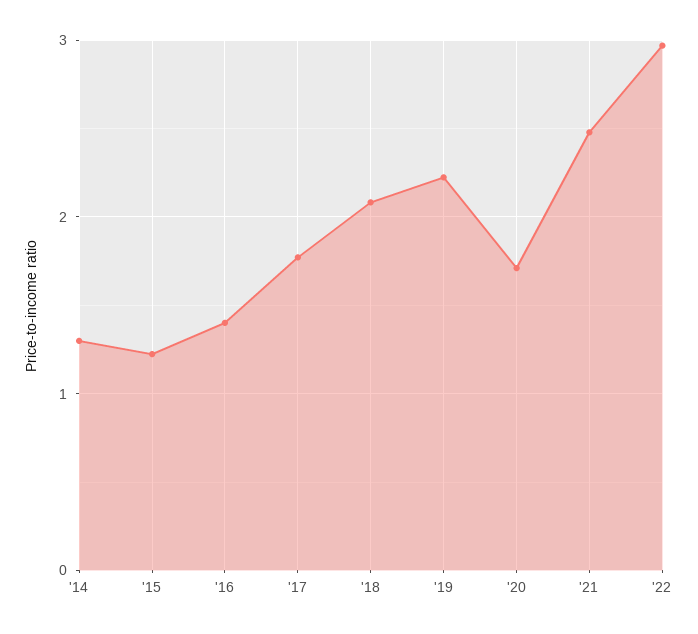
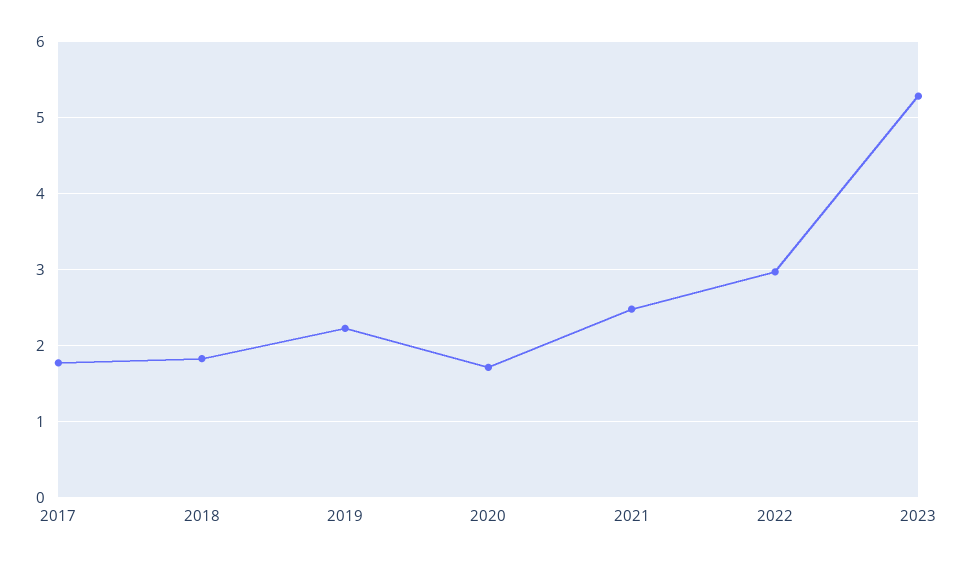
'14: 1.3 -> none
'15: 1.2 -> none
'16: 1.4 -> none
'18: 2.1 -> 1.8
2023: none -> 5.3

